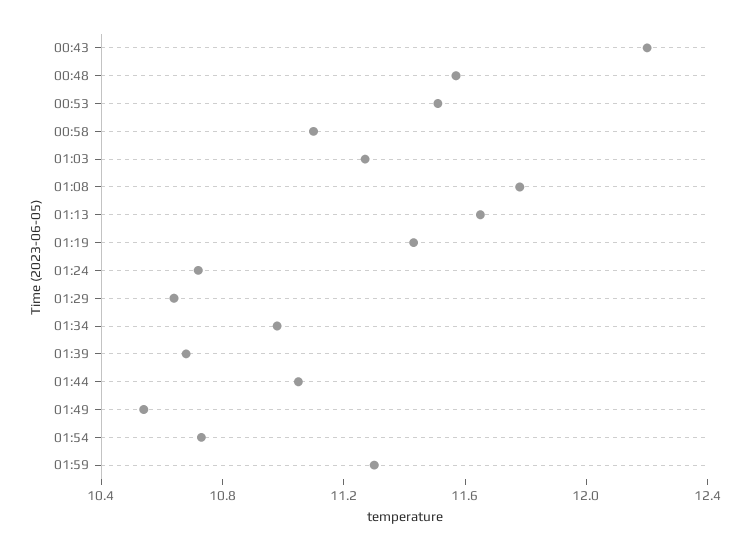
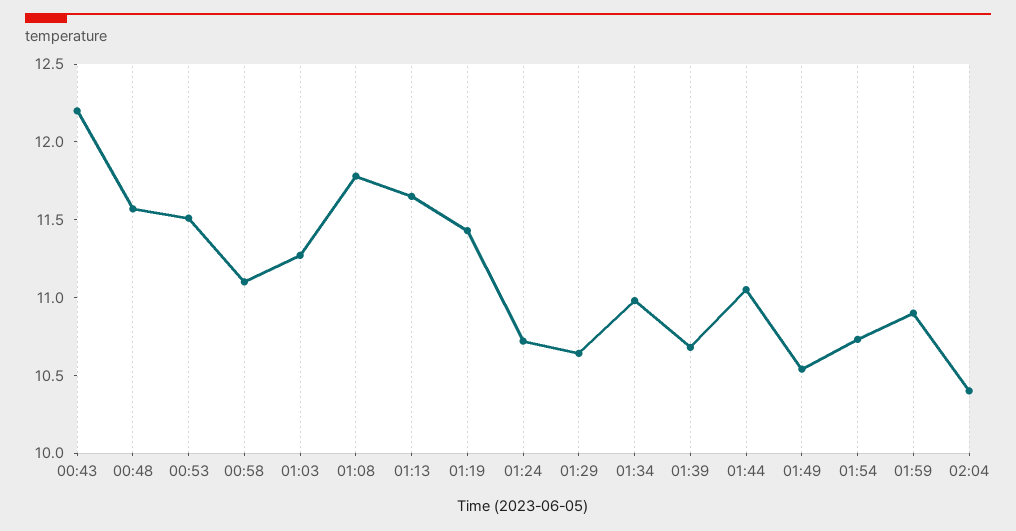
01:59: 11.3 -> 10.9
02:04: none -> 10.4

